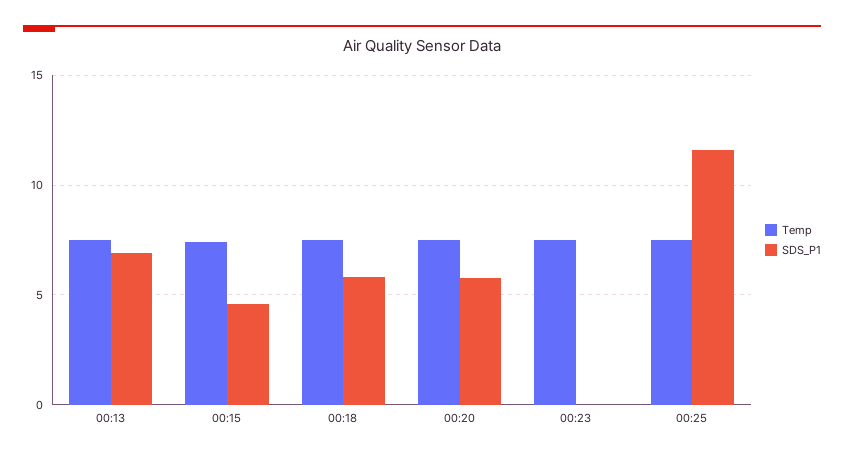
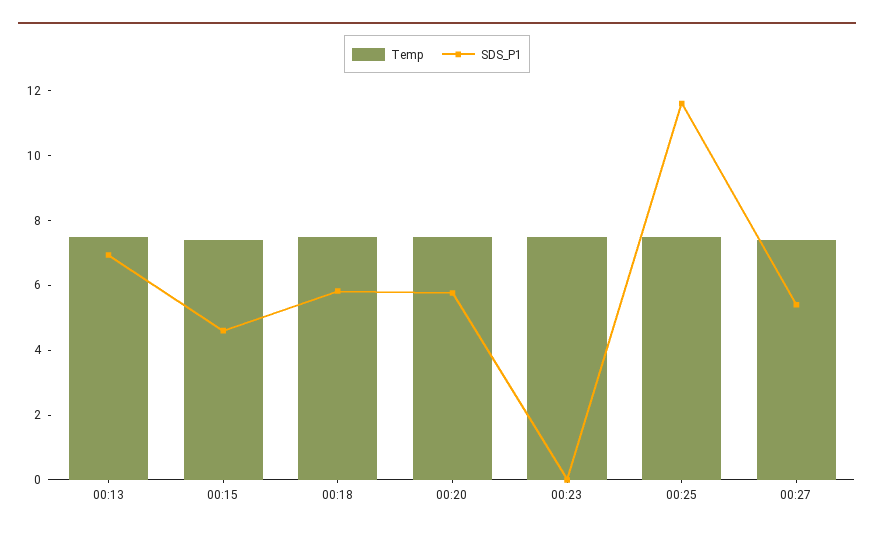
Temp, 00:27: none -> 7.5
SDS_P1, 00:27: none -> 5.5

